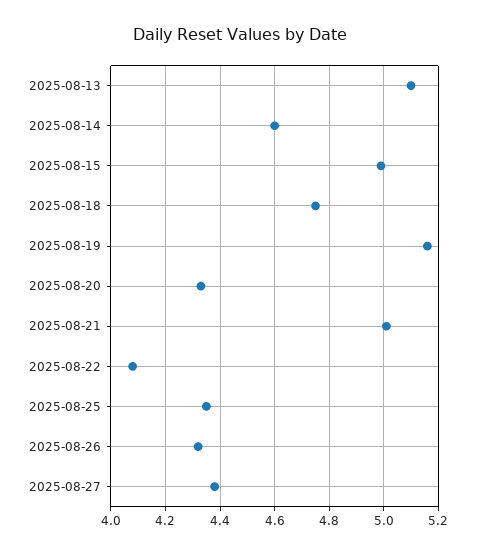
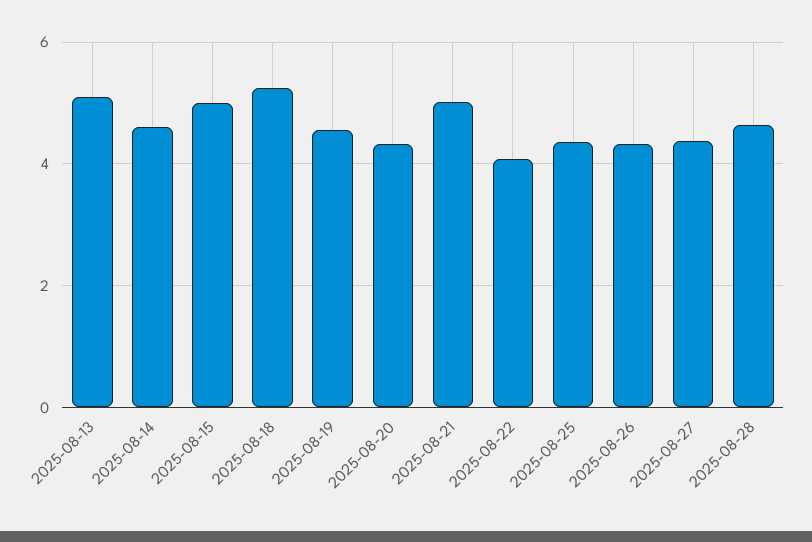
2025-08-18: 4.75 -> 5.2
2025-08-19: 5.15 -> 4.6
2025-08-28: none -> 4.6

